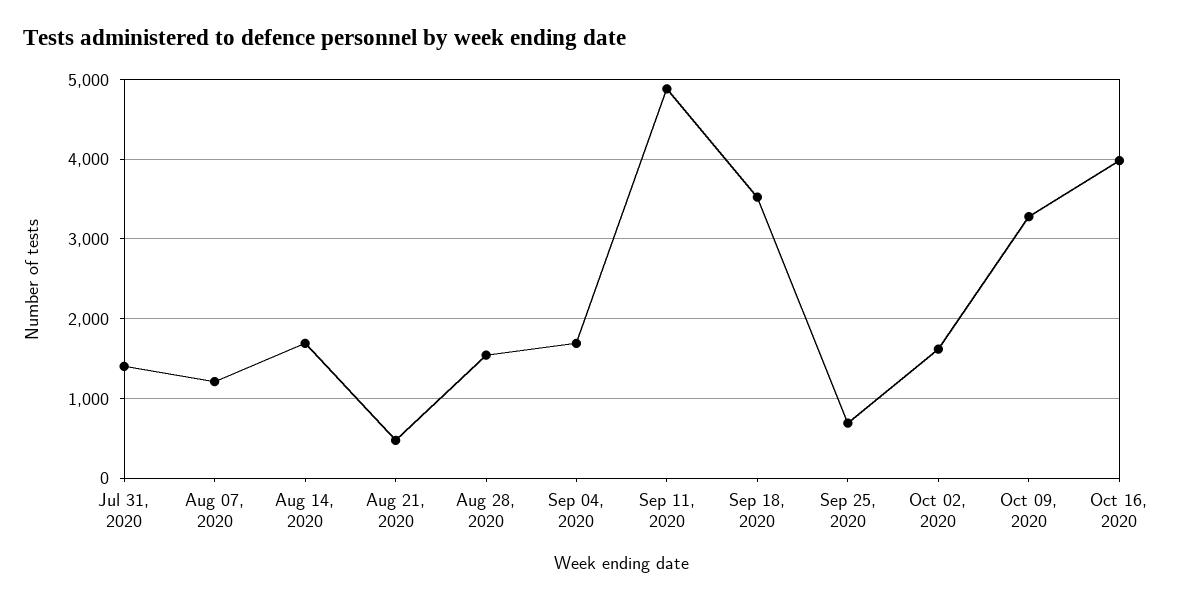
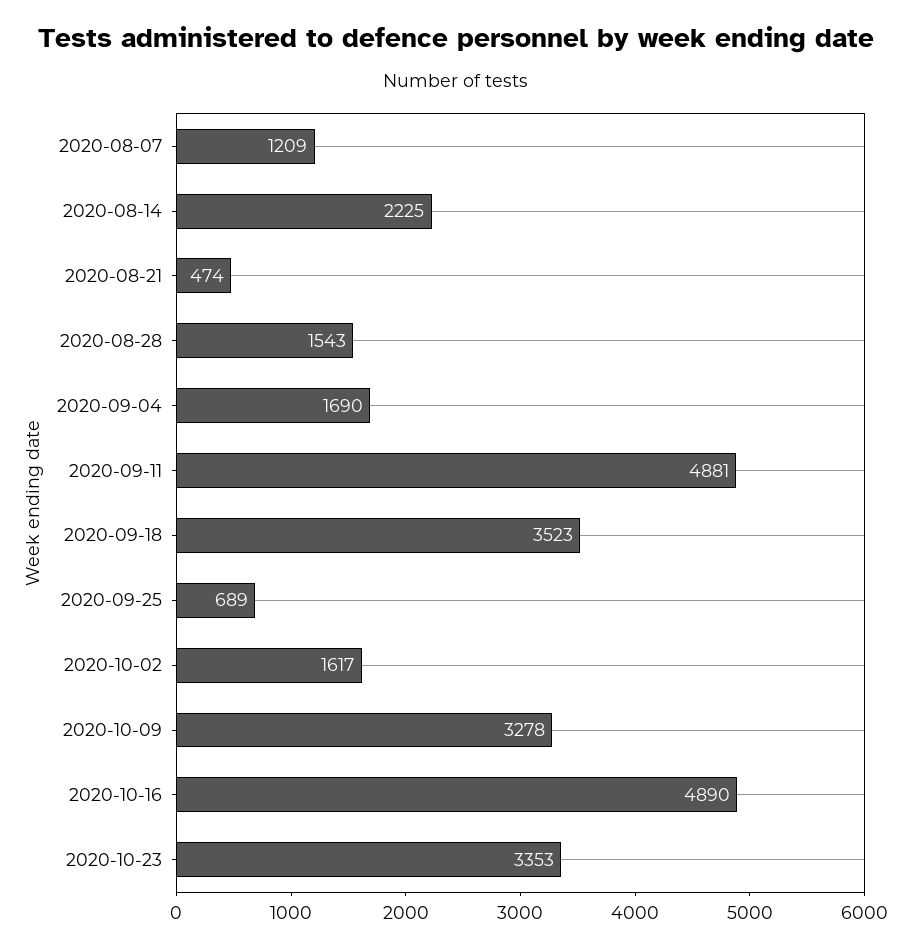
Jul 31, 2020: 1400 -> none
Aug 14, 2020: 1700 -> 2225
Oct 16, 2020: 4000 -> 4890
2020-10-23: none -> 3353

